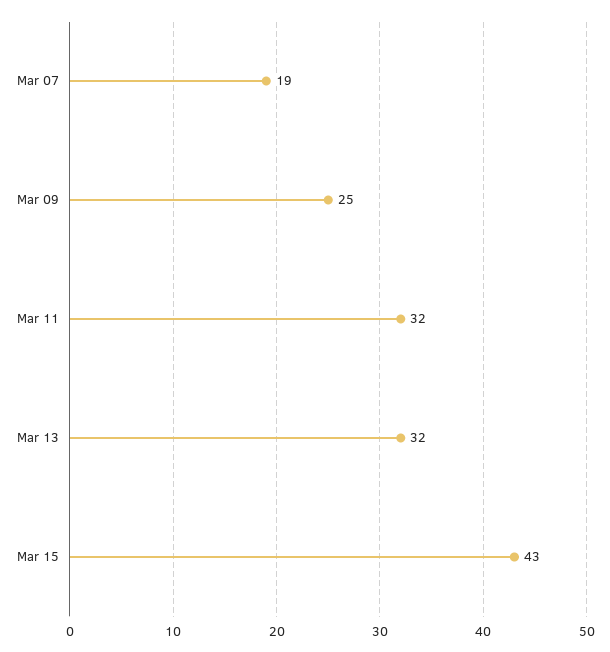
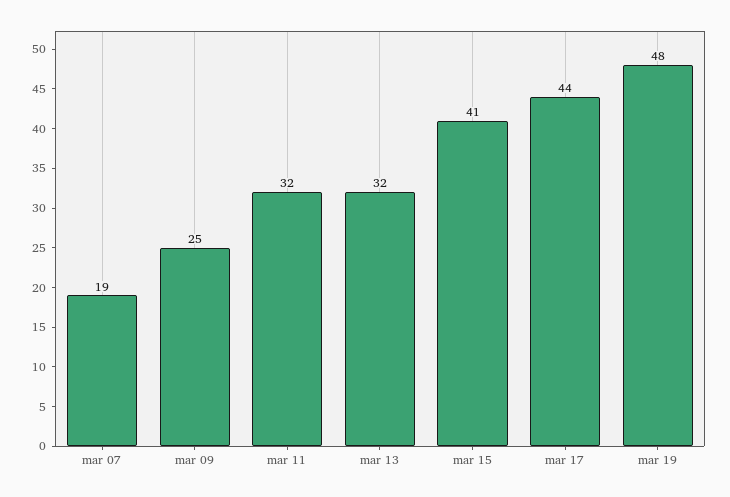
Mar 15: 43 -> 41
mar 17: none -> 44
mar 19: none -> 48

